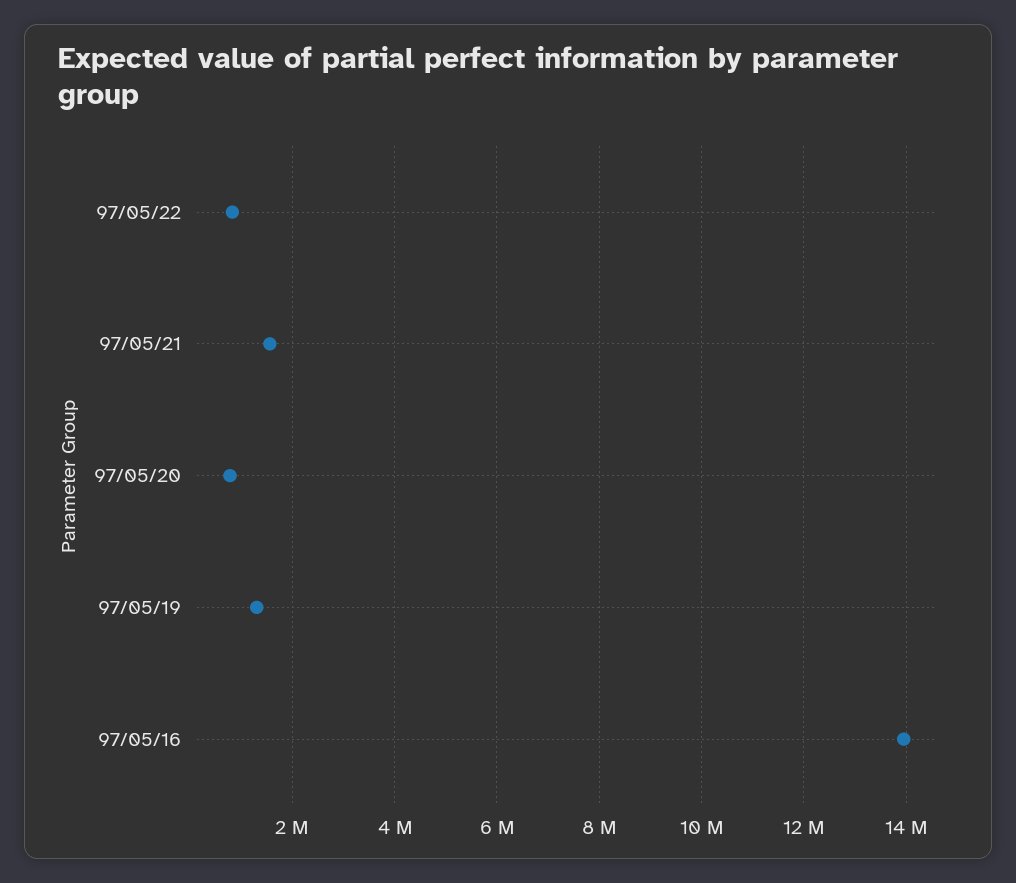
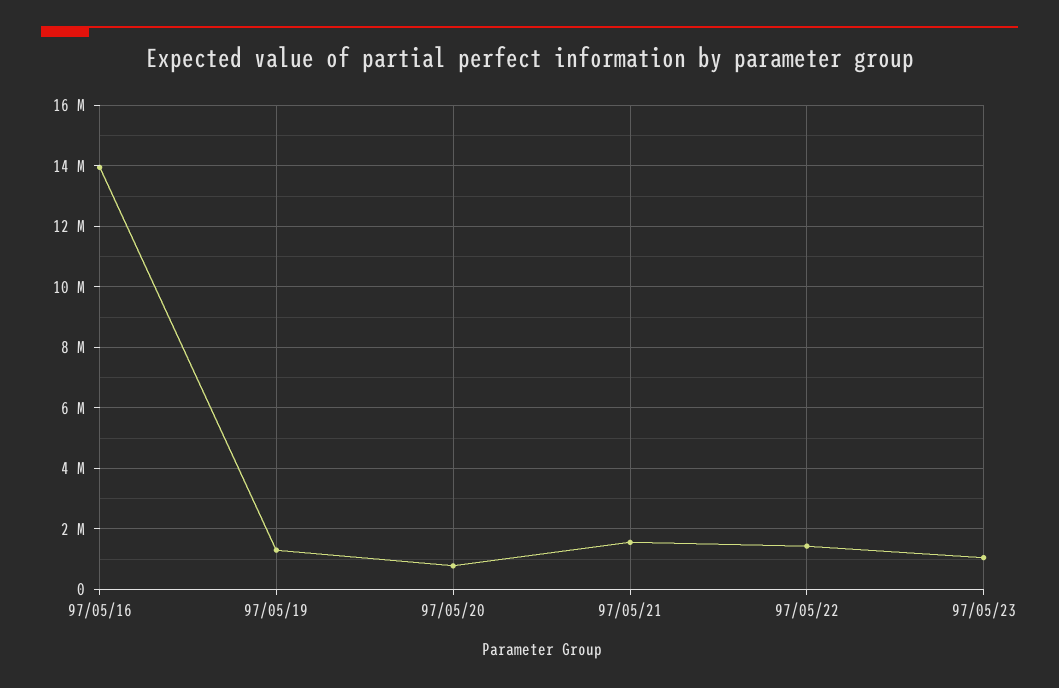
97/05/22: 800000 -> 1400000
97/05/23: none -> 1000000

